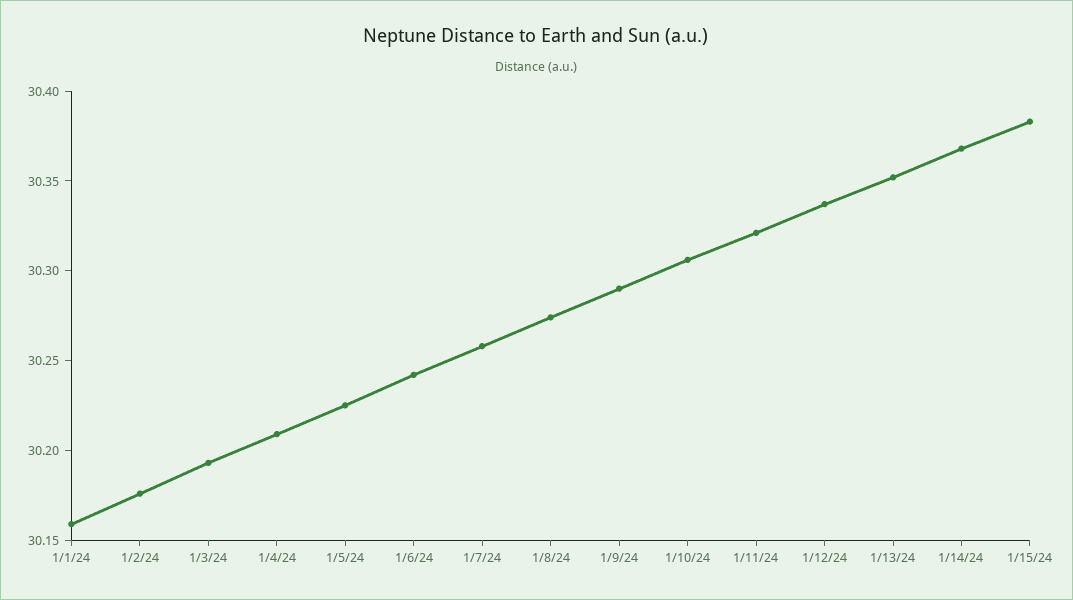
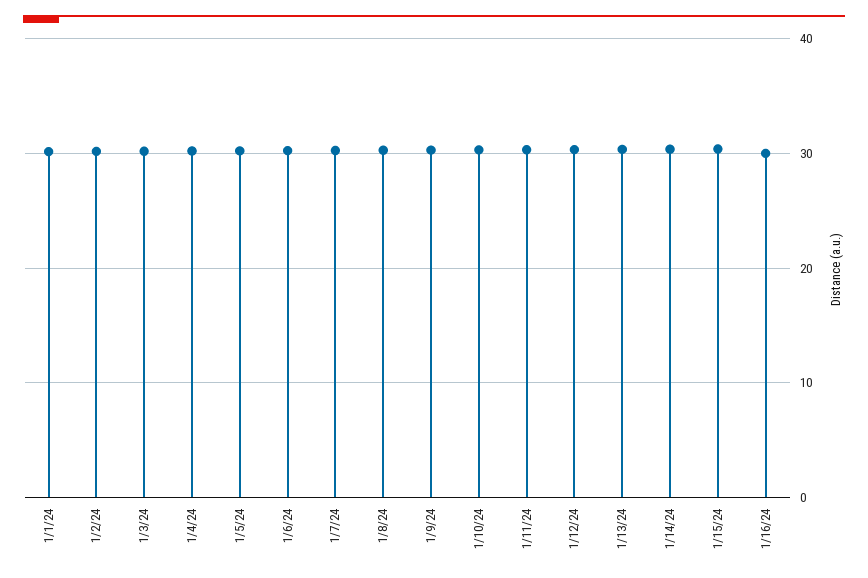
1/16/24: none -> 30

